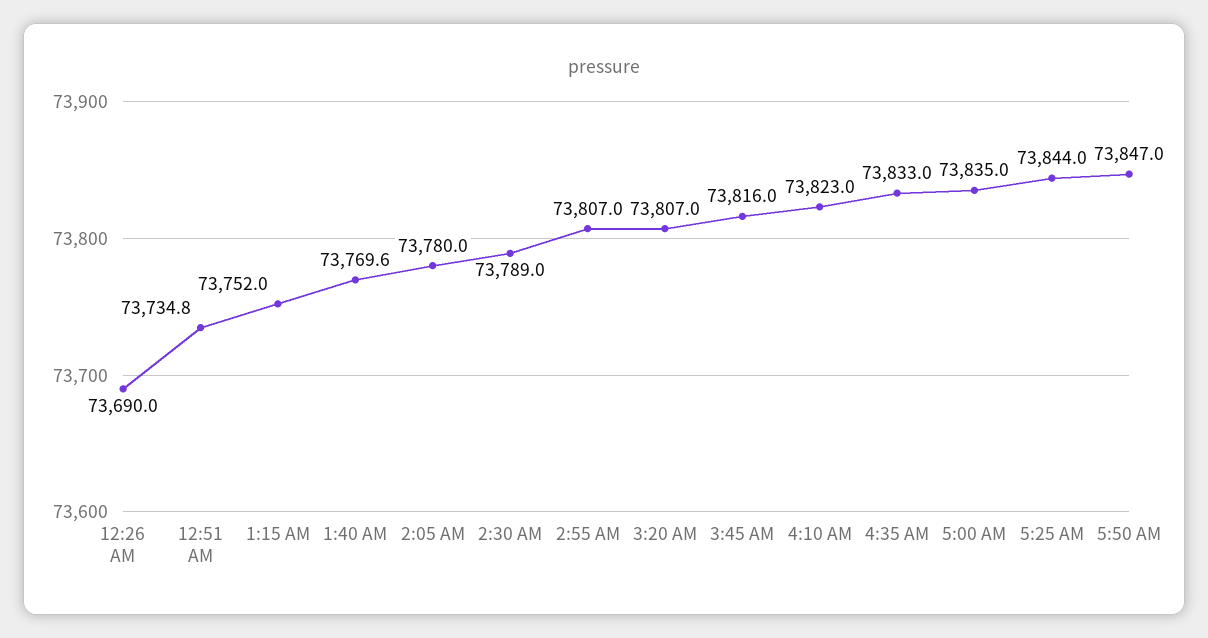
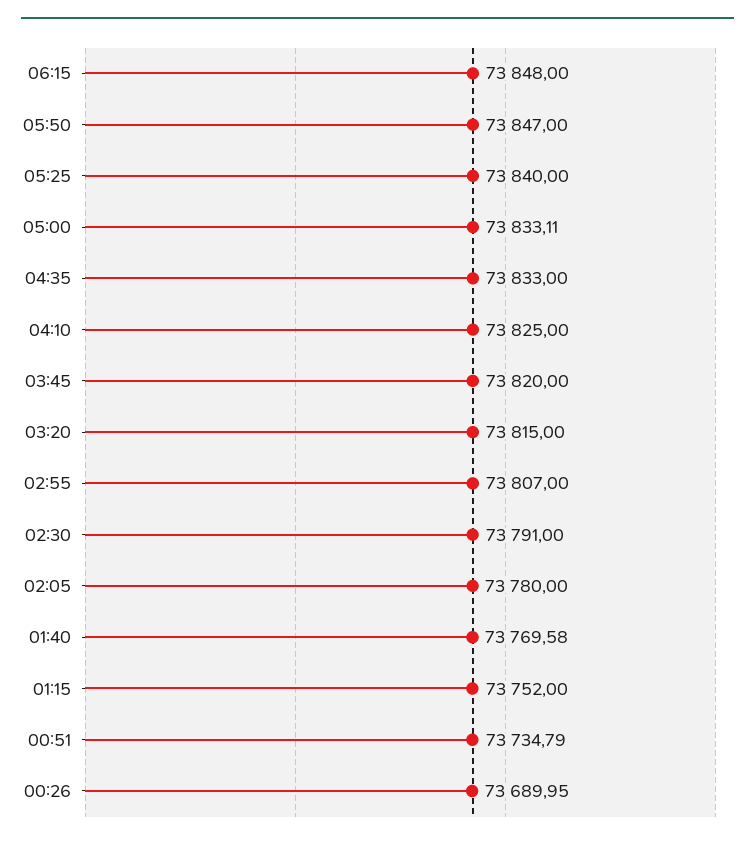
2:30 AM: 73789 -> 73791
3:20 AM: 73807 -> 73815
3:45 AM: 73816 -> 73820
4:10 AM: 73823 -> 73825
5:00 AM: 73835 -> 73833.11
5:25 AM: 73844 -> 73840
06:15: none -> 73848

